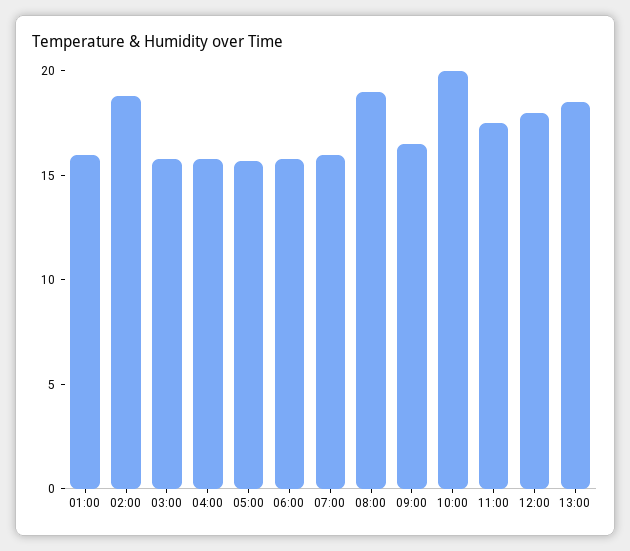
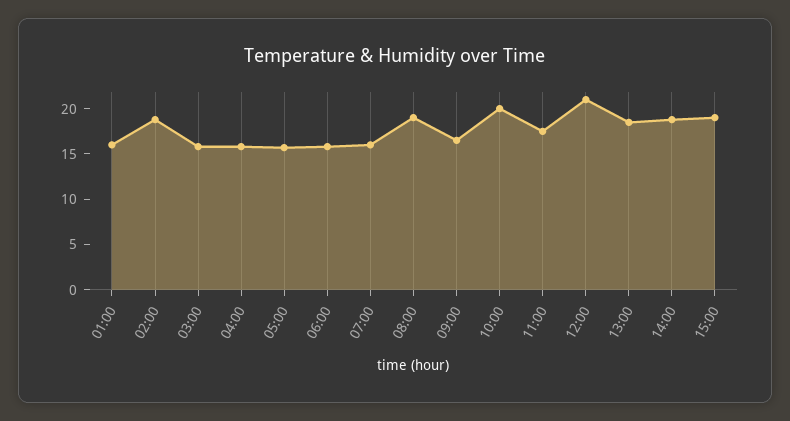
12:00: 18 -> 21
14:00: none -> 19
15:00: none -> 19

